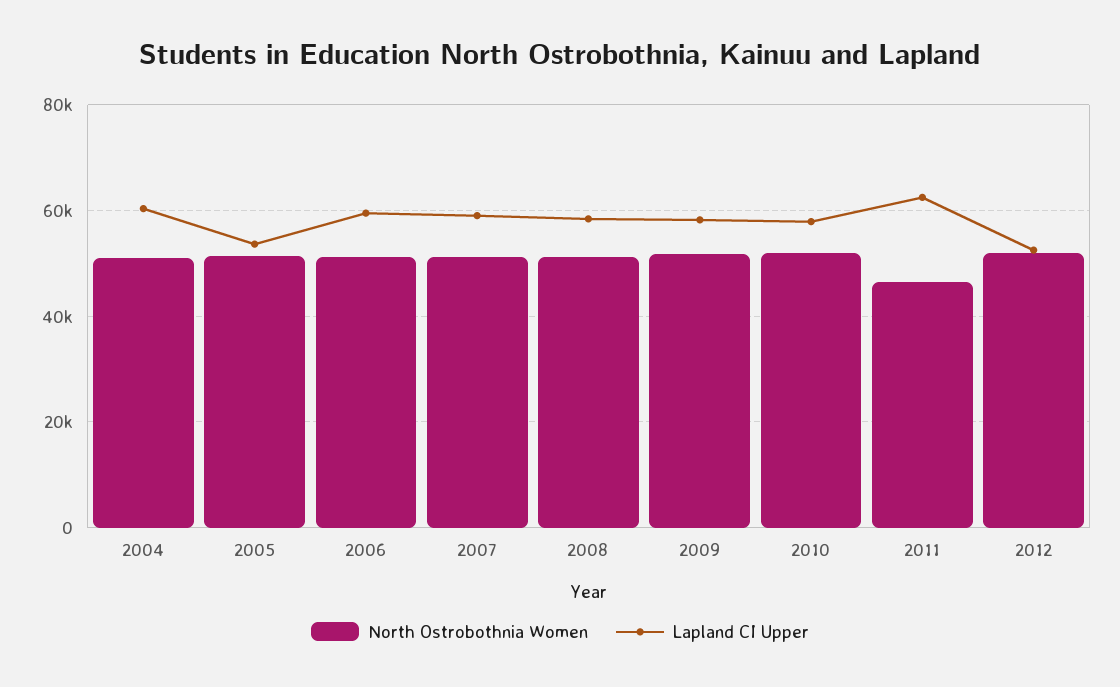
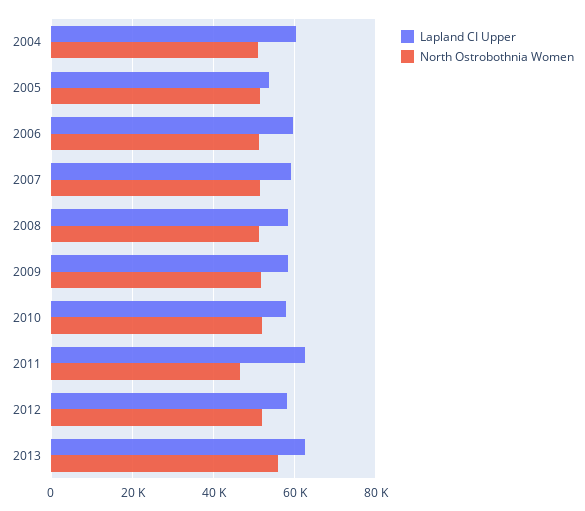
Lapland CI Upper, 2012: 52000 -> 58000
Lapland CI Upper, 2013: none -> 62000
North Ostrobothnia Women, 2013: none -> 56000

